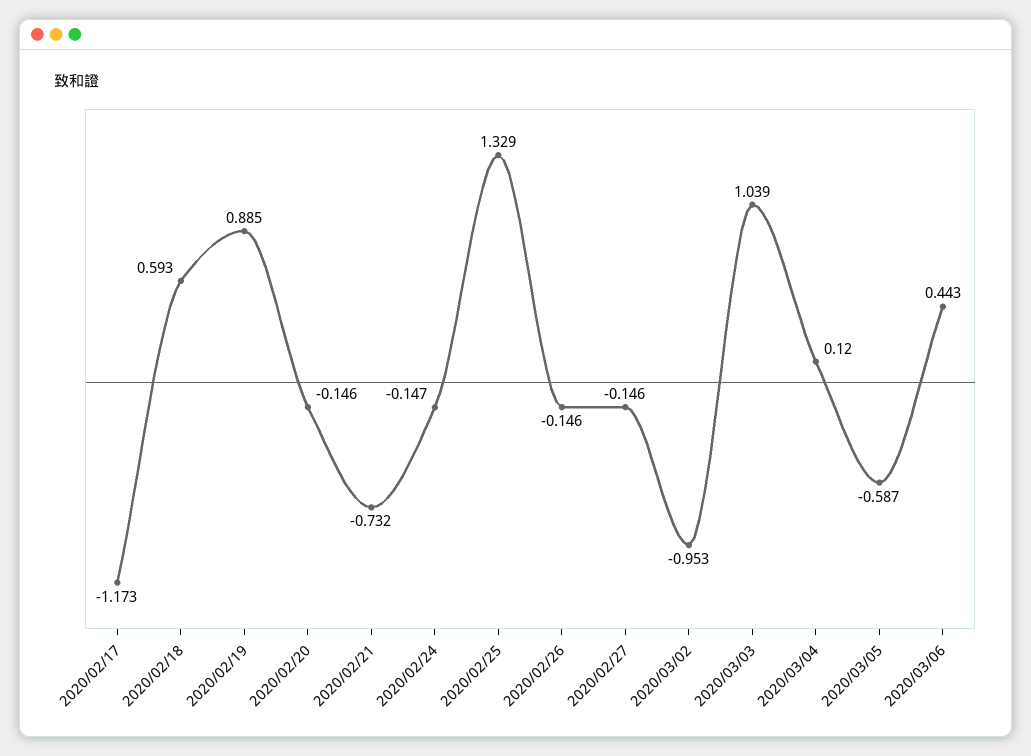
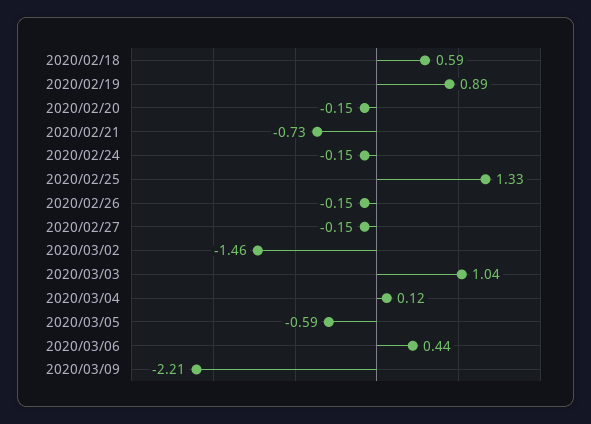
2020/02/17: -1.173 -> none
2020/03/02: -0.953 -> -1.46
2020/03/09: none -> -2.21

